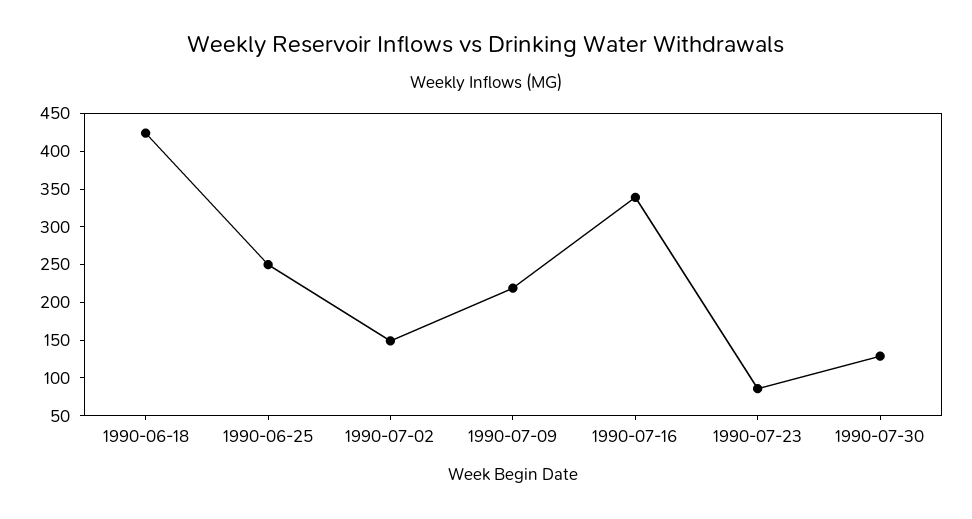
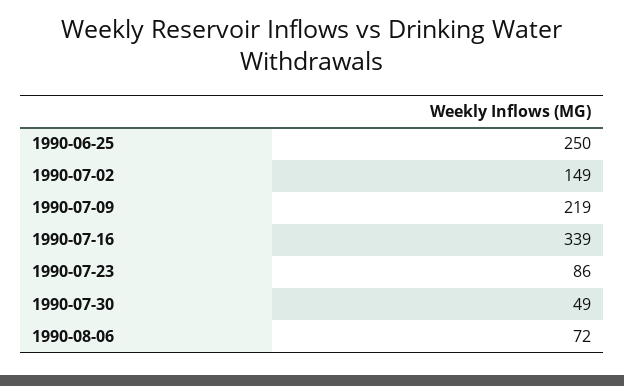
1990-06-18: 425 -> none
1990-07-30: 125 -> 49
1990-08-06: none -> 72

